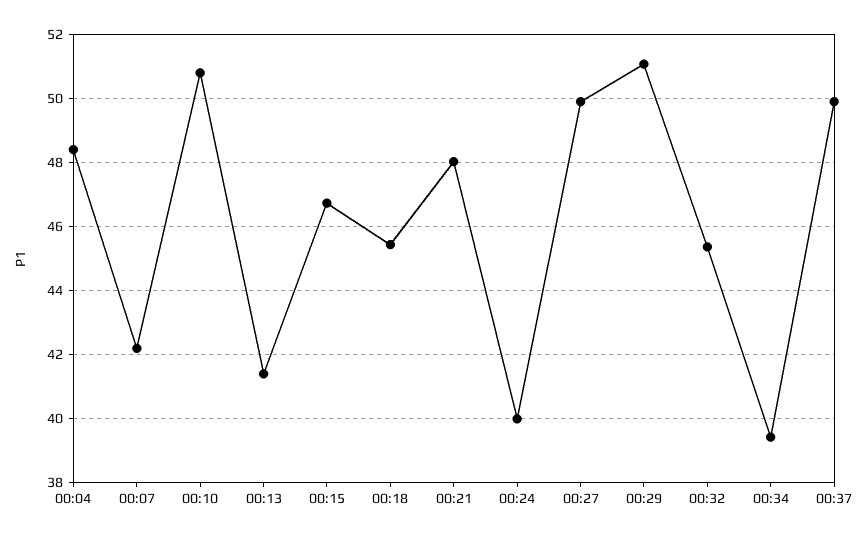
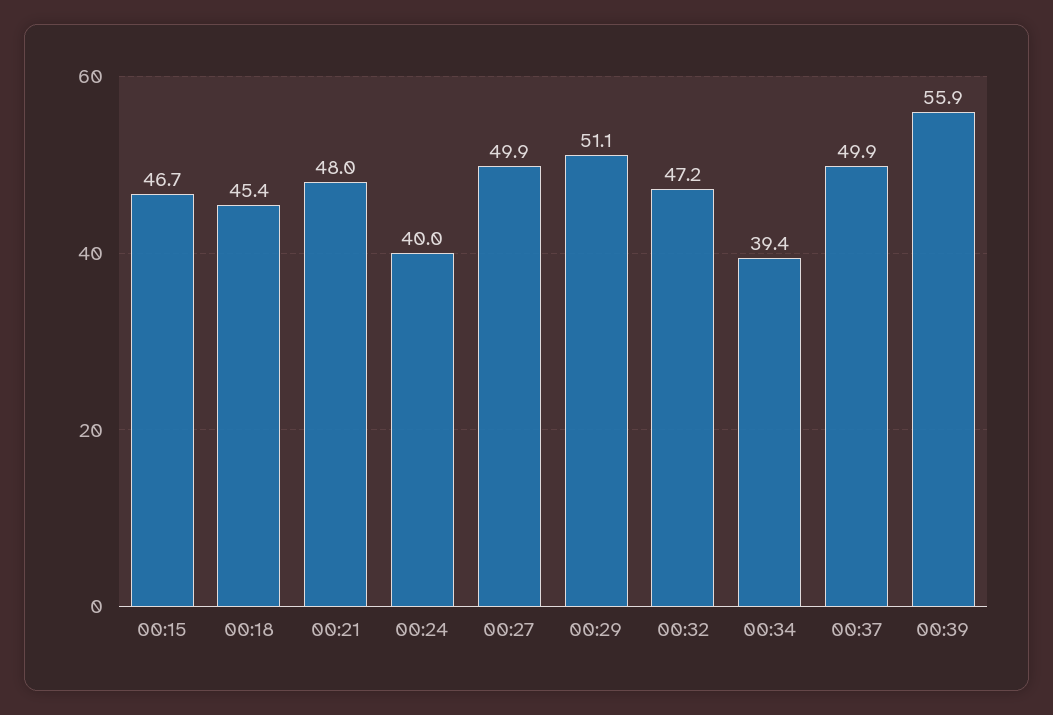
00:04: 48.4 -> none
00:07: 42.2 -> none
00:10: 50.8 -> none
00:13: 41.4 -> none
00:32: 45.4 -> 47.2
00:39: none -> 55.9

